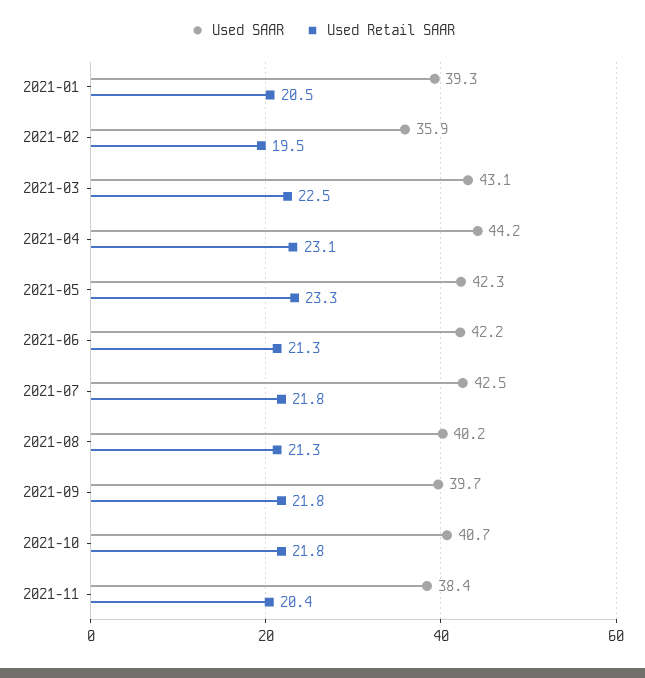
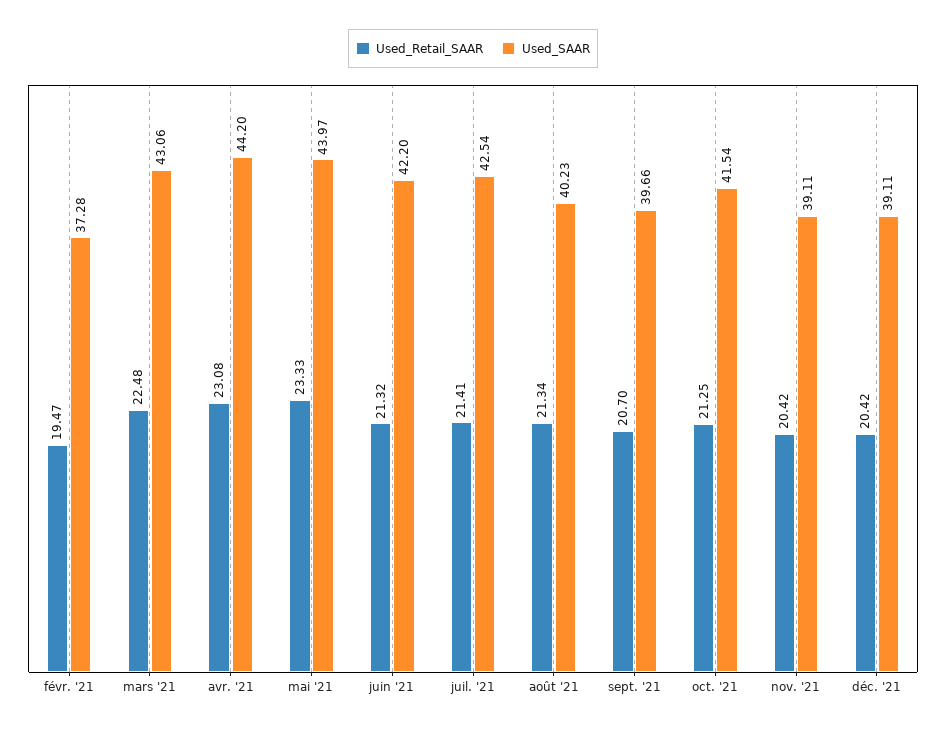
Used SAAR, 2021-01: 39.3 -> none
Used Retail SAAR, 2021-01: 20.5 -> none
Used SAAR, 2021-02: 35.9 -> 37.28
Used SAAR, 2021-05: 42.3 -> 43.97
Used Retail SAAR, 2021-07: 21.8 -> 21.41
Used Retail SAAR, 2021-09: 21.8 -> 20.7
Used SAAR, 2021-10: 40.7 -> 41.54
Used Retail SAAR, 2021-10: 21.8 -> 21.25
Used SAAR, 2021-11: 38.4 -> 39.11
Used Retail SAAR, déc. '21: none -> 20.42
Used SAAR, déc. '21: none -> 39.11

